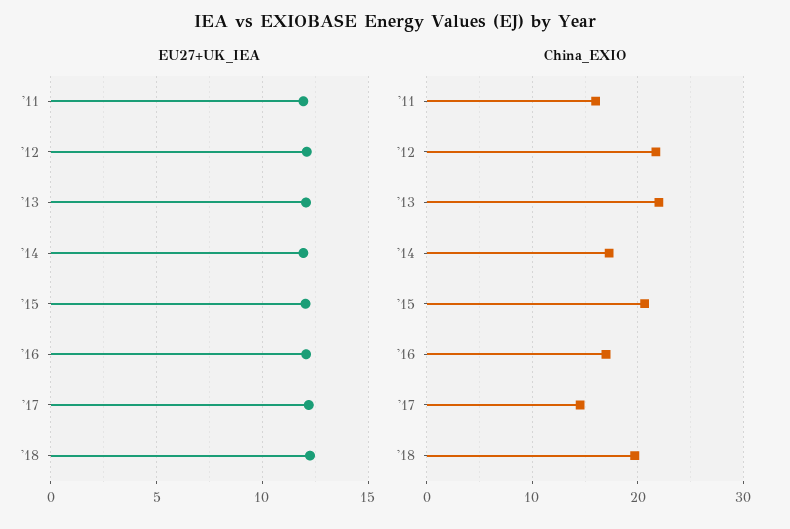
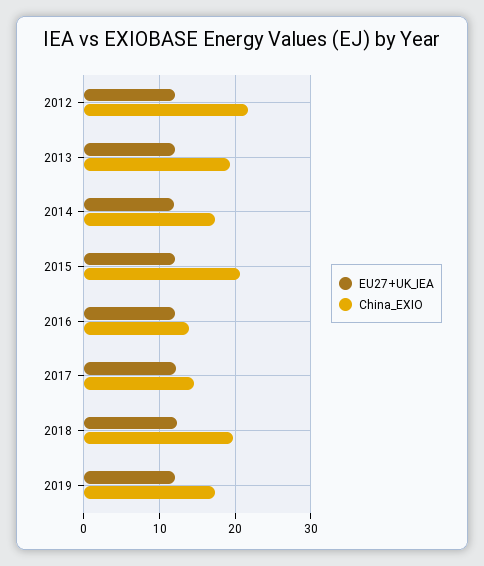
EU27+UK_IEA, '11: 12 -> none
China_EXIO, '11: 16 -> none
China_EXIO, '13: 22 -> 19
China_EXIO, '16: 17 -> 14
EU27+UK_IEA, 2019: none -> 12
China_EXIO, 2019: none -> 17

